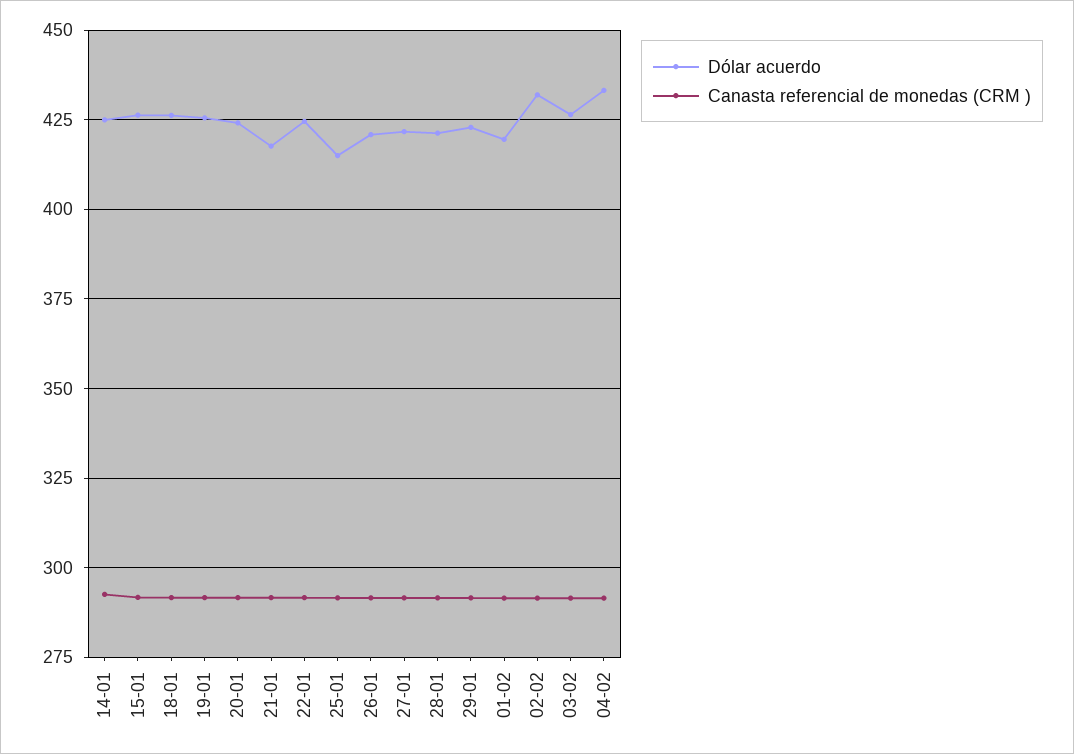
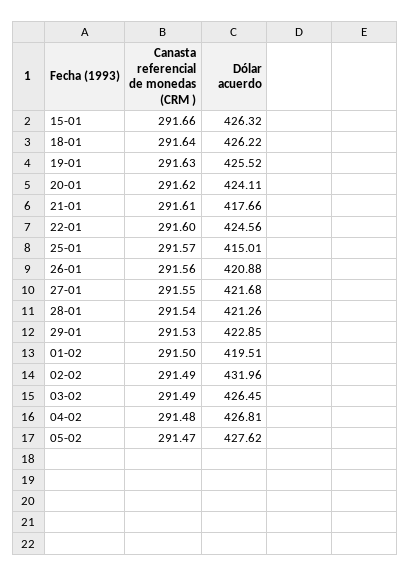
Dólar acuerdo, 14-01: 425 -> none
Canasta referencial de monedas (CRM ), 14-01: 292.5 -> none
Dólar acuerdo, 04-02: 432.5 -> 426.81
Canasta referencial de monedas (CRM ), 05-02: none -> 291.47
Dólar acuerdo, 05-02: none -> 427.62

